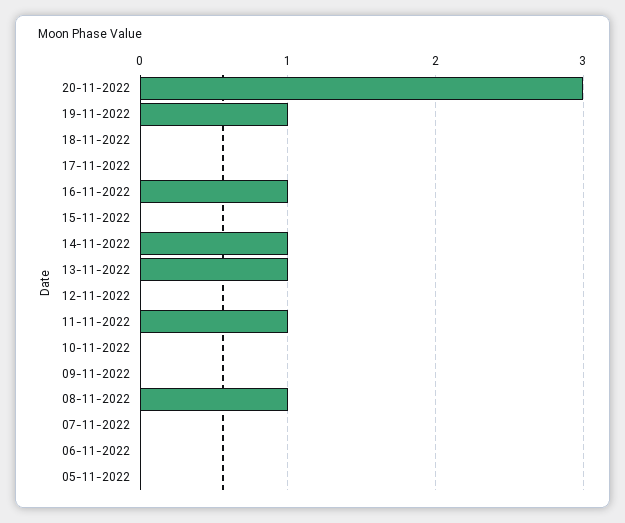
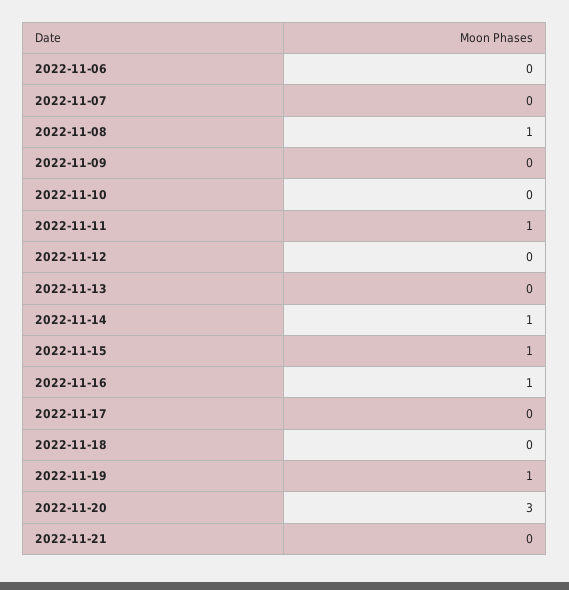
15-11-2022: 0 -> 1
13-11-2022: 1 -> 0
05-11-2022: 0 -> none
2022-11-21: none -> 0

